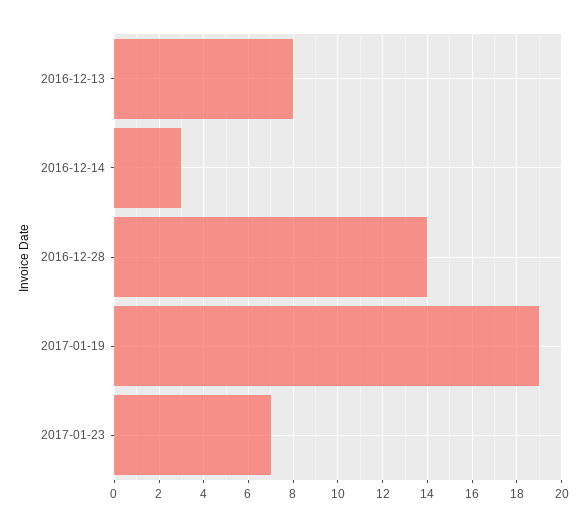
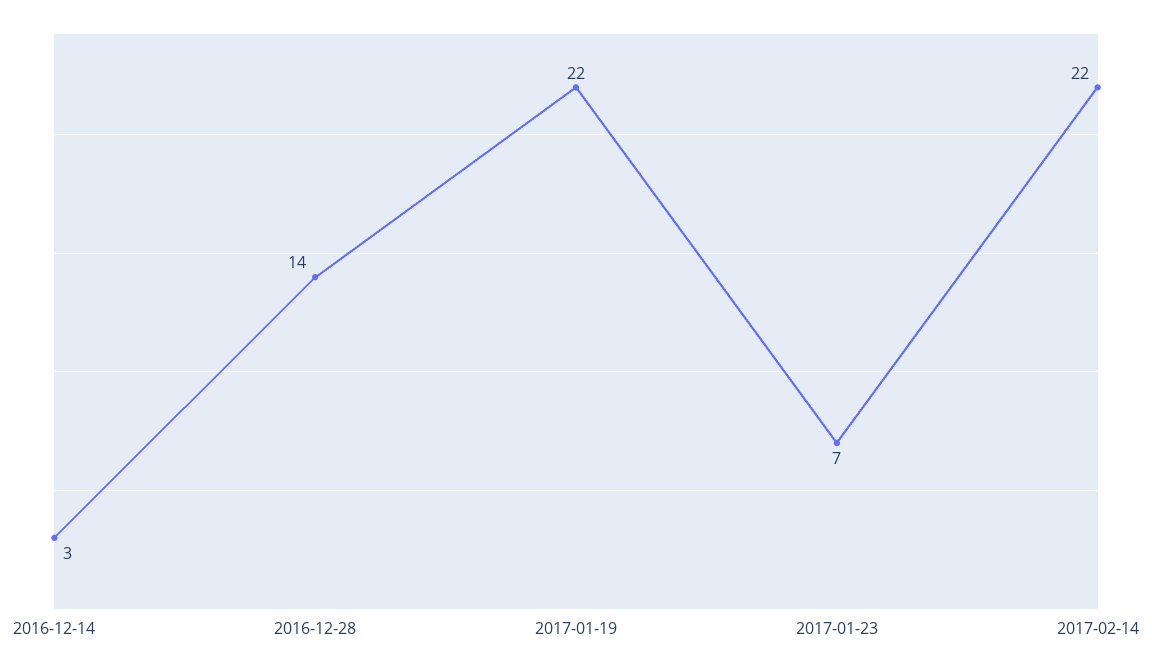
2016-12-13: 8 -> none
2017-01-19: 19 -> 22
2017-02-14: none -> 22

